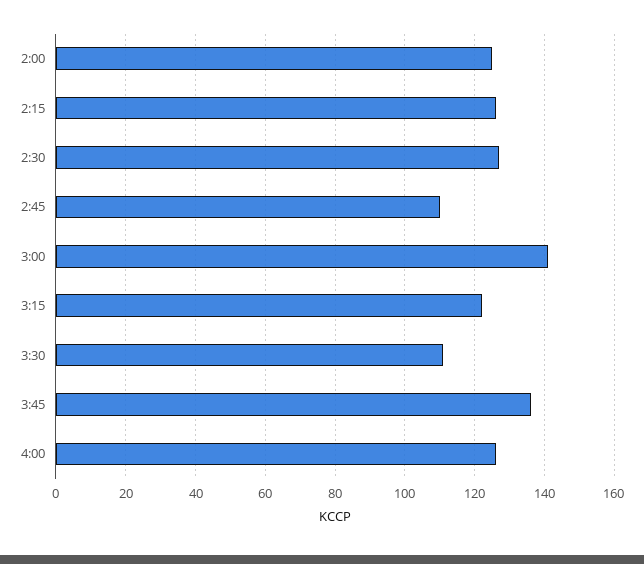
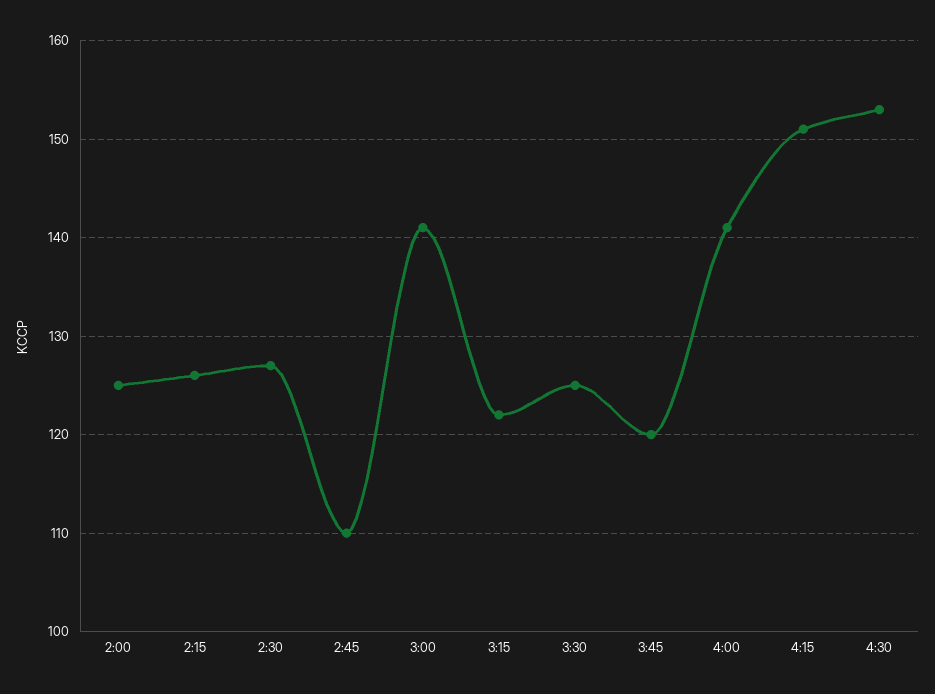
3:30: 110 -> 125
3:45: 135 -> 120
4:00: 125 -> 141
4:15: none -> 151
4:30: none -> 153

